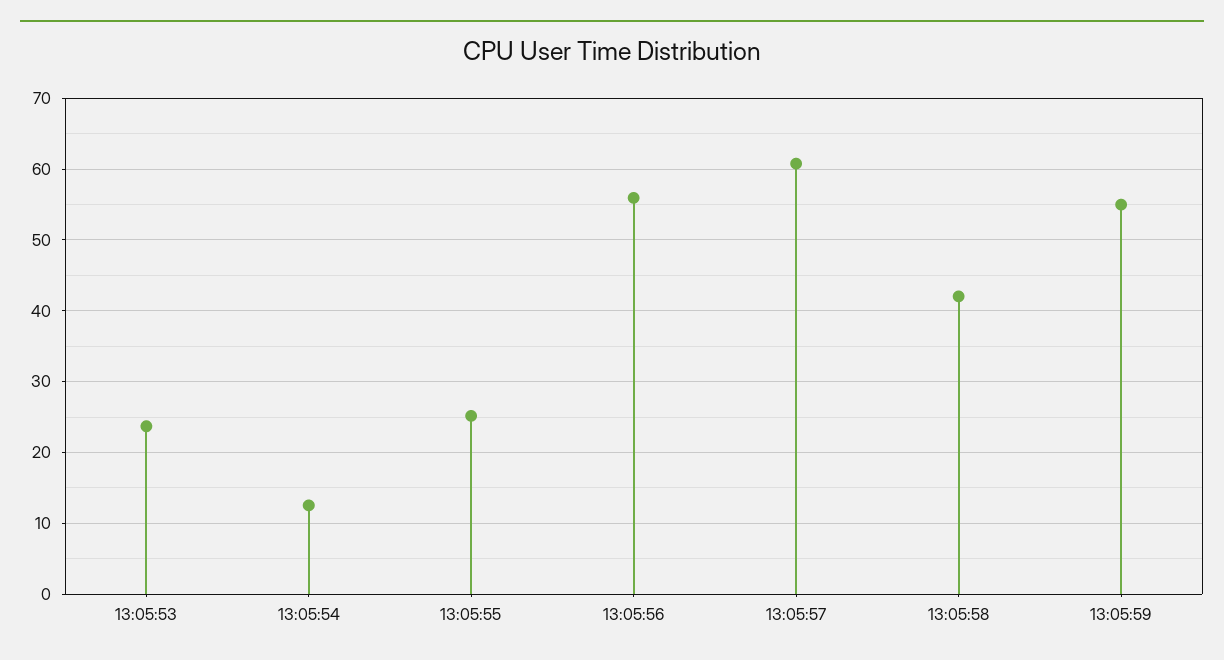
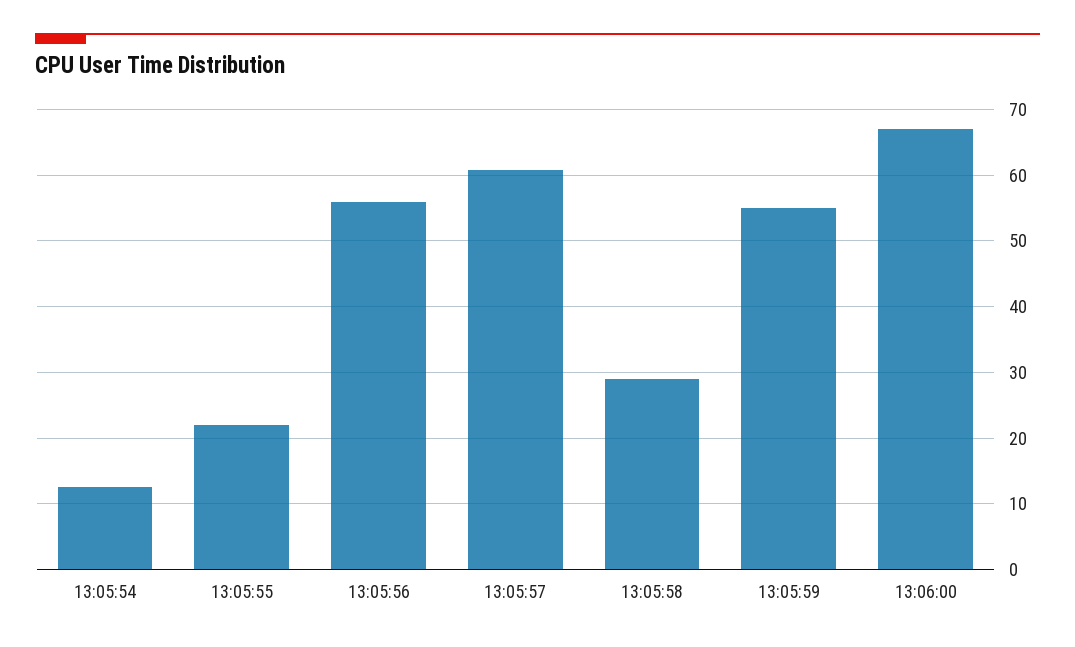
13:05:53: 24 -> none
13:05:55: 25 -> 22
13:05:58: 42 -> 29
13:06:00: none -> 67

